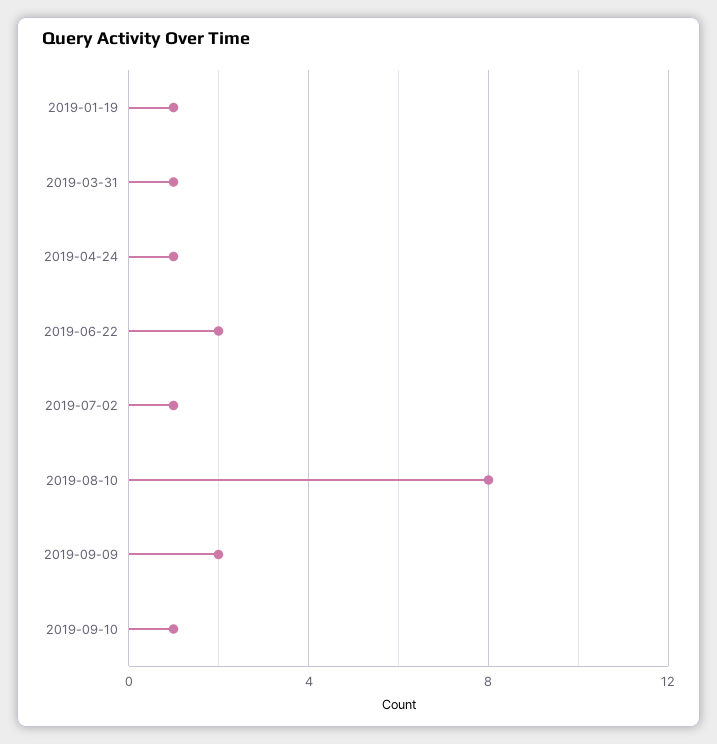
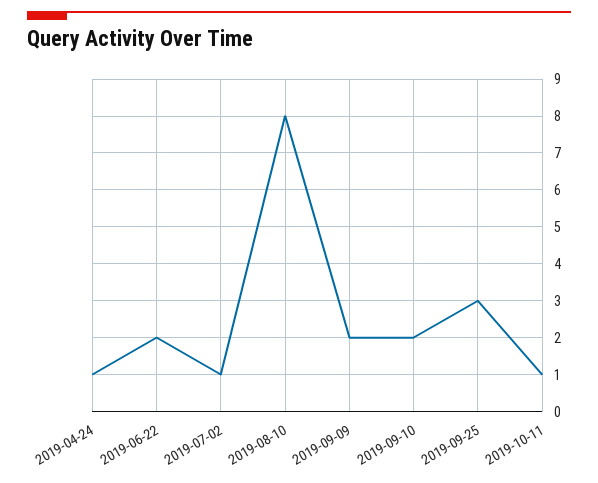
2019-01-19: 1 -> none
2019-03-31: 1 -> none
2019-09-10: 1 -> 2
2019-09-25: none -> 3
2019-10-11: none -> 1

